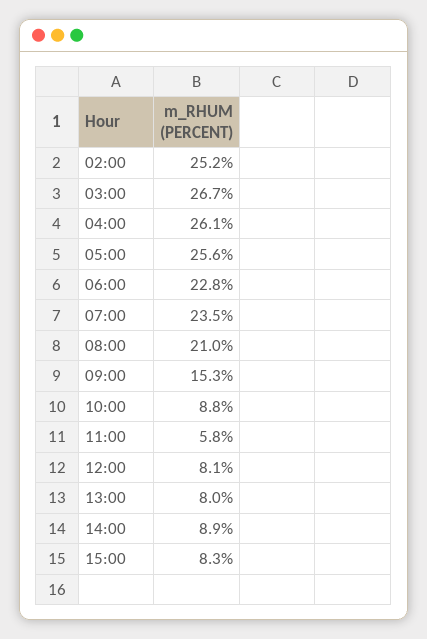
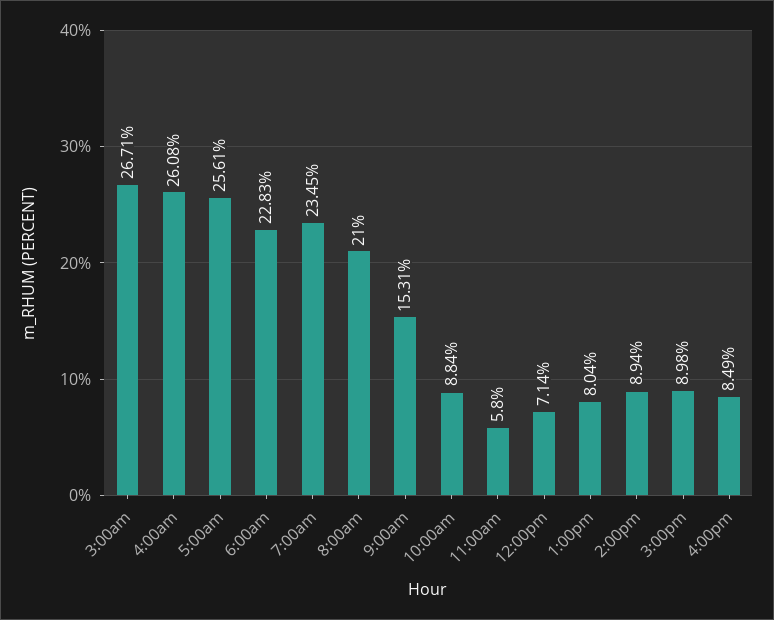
02:00: 25.2 -> none
12:00: 8.1 -> 7.14
15:00: 8.3 -> 8.98
4:00pm: none -> 8.49

